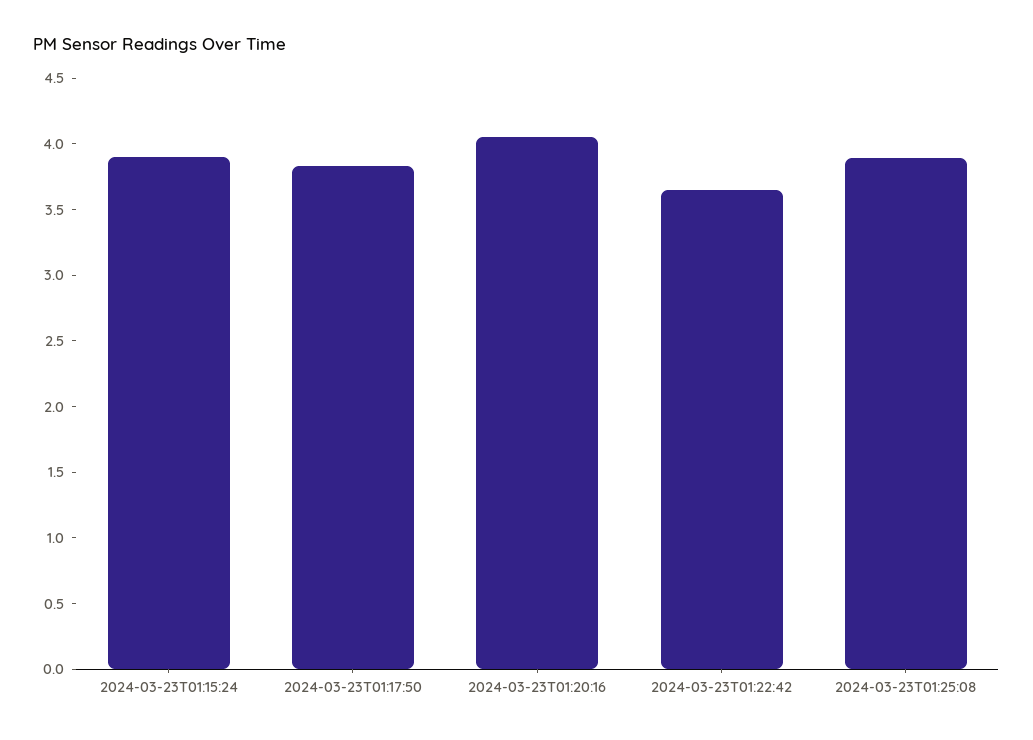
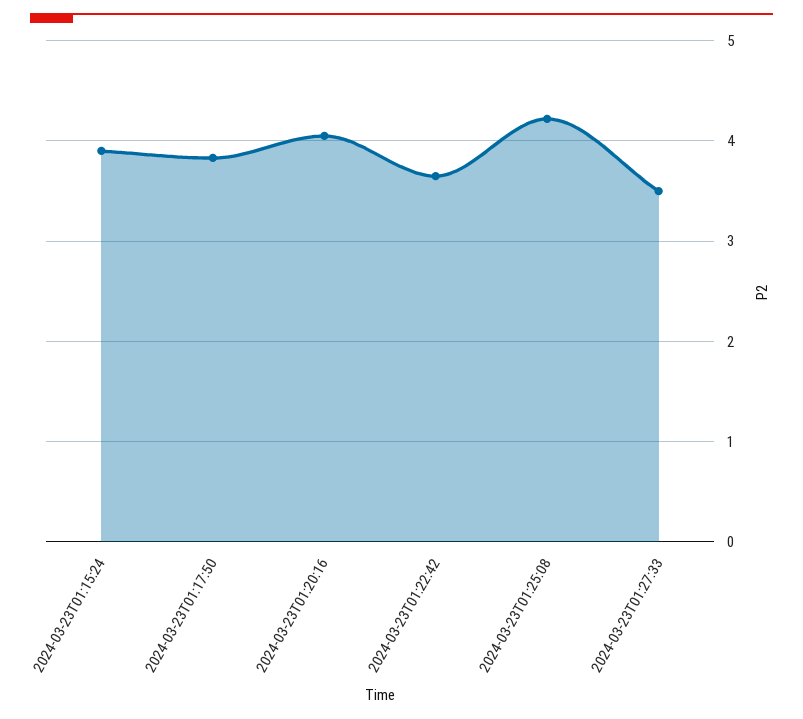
2024-03-23T01:25:08: 3.9 -> 4.2
2024-03-23T01:27:33: none -> 3.5

